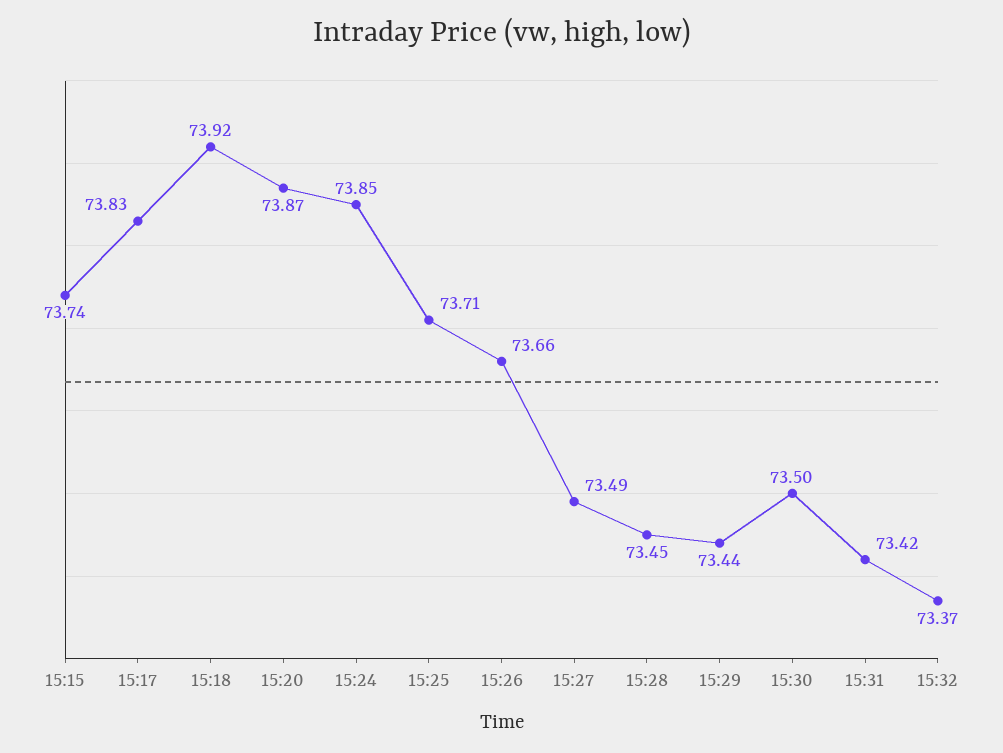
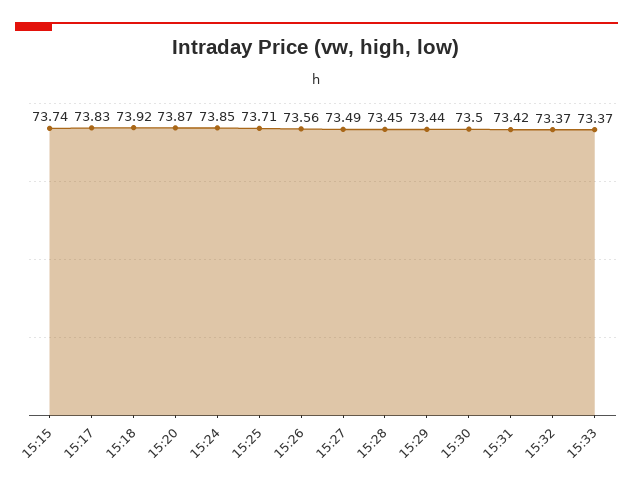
15:26: 73.66 -> 73.56
15:33: none -> 73.37

